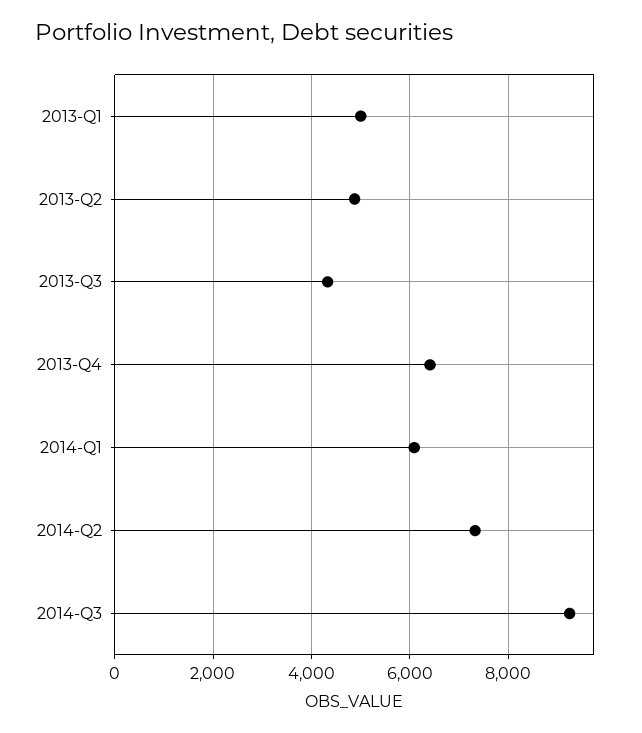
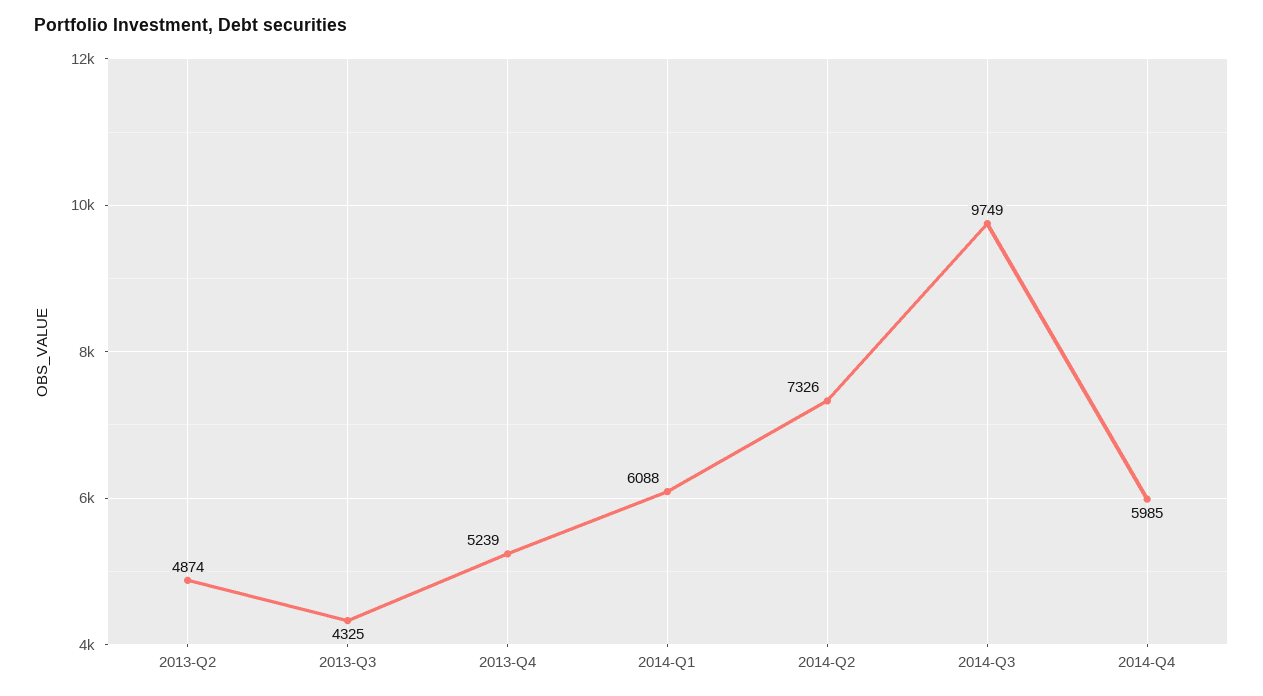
2013-Q1: 5000 -> none
2013-Q4: 6400 -> 5239
2014-Q3: 9200 -> 9749
2014-Q4: none -> 5985

